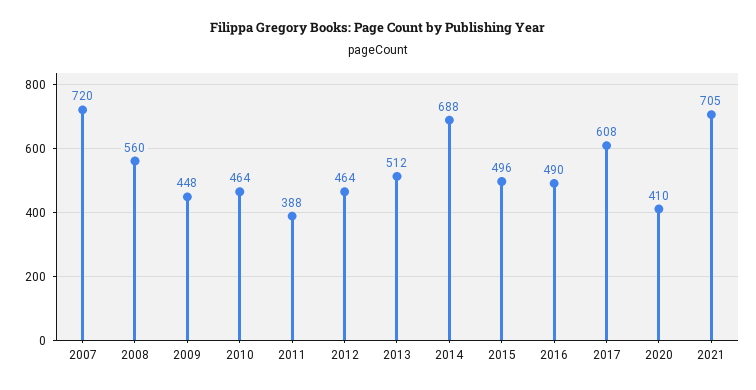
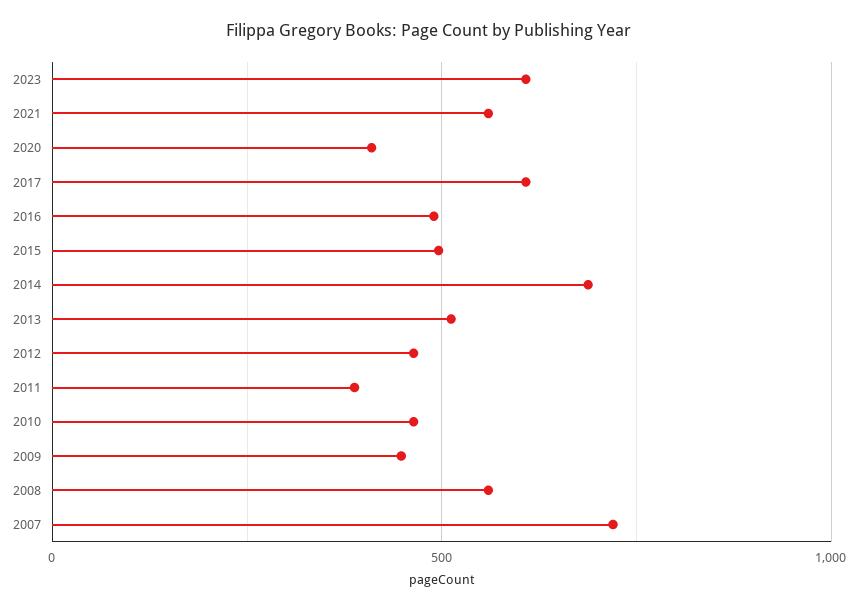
2021: 705 -> 550
2023: none -> 600

